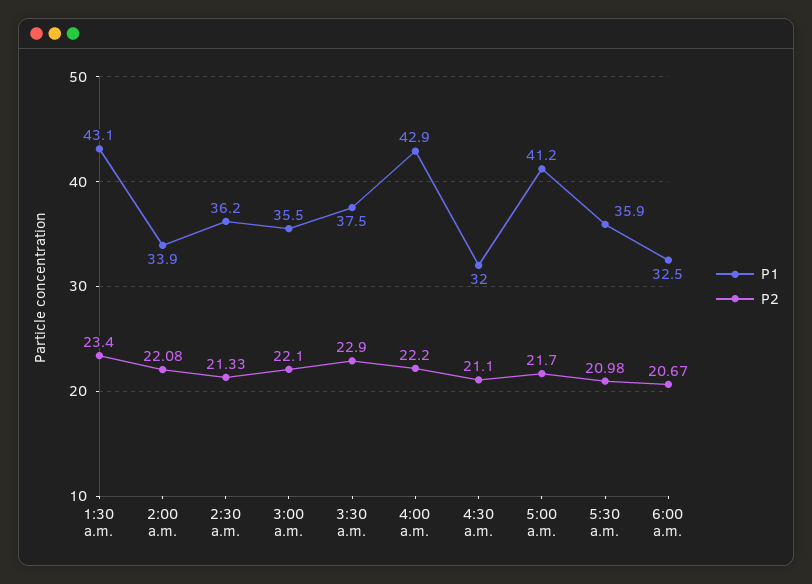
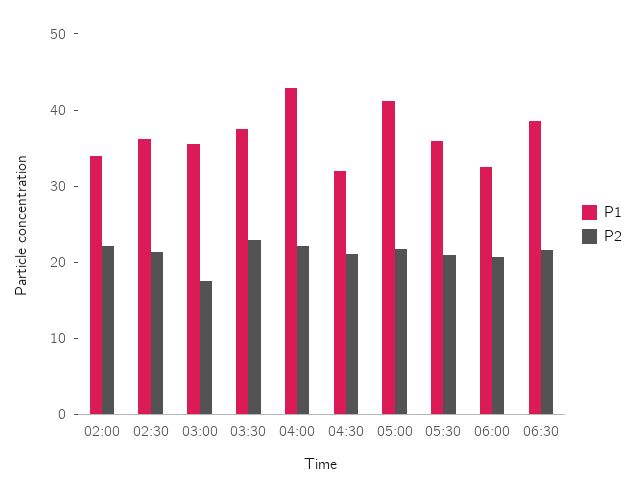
P1, 1:30 a.m.: 43.1 -> none
P2, 1:30 a.m.: 23.4 -> none
P2, 3:00 a.m.: 22.1 -> 18
P1, 06:30: none -> 38
P2, 06:30: none -> 22

